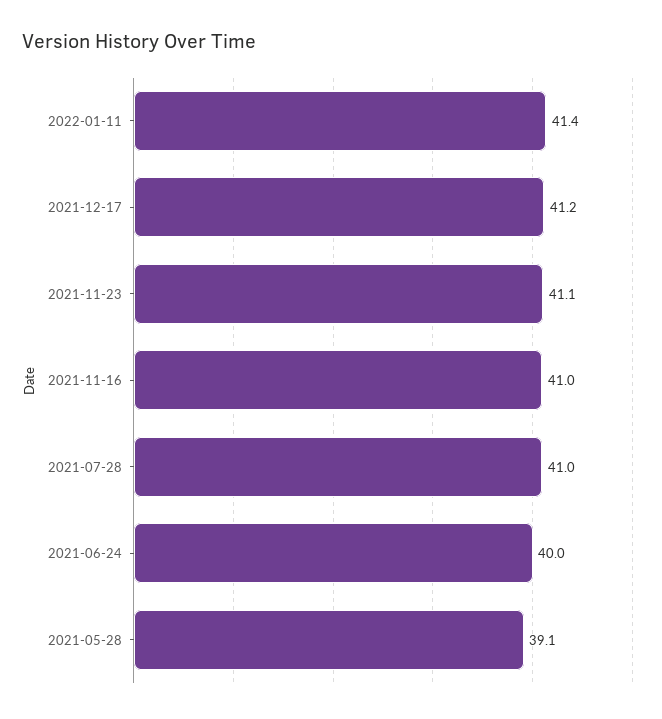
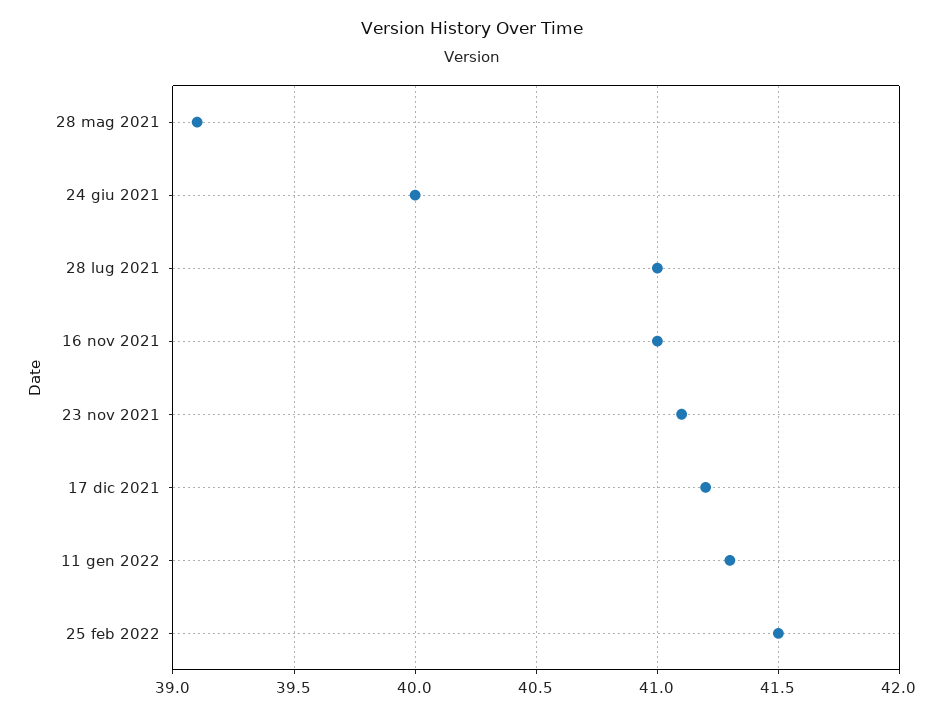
2022-01-11: 41.4 -> 41.3
25 feb 2022: none -> 41.5

